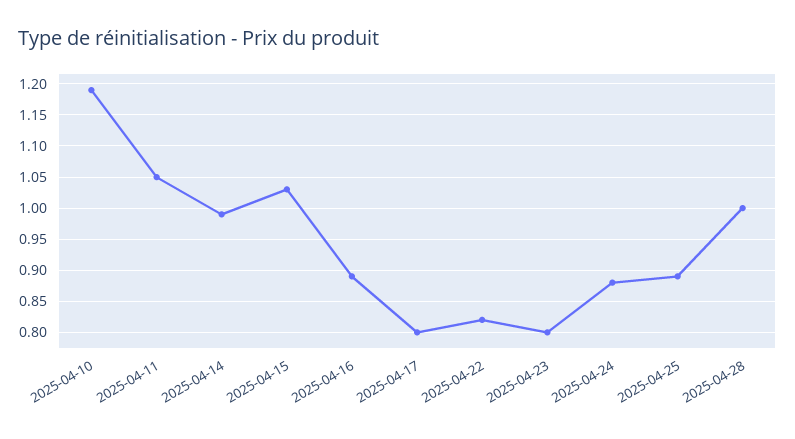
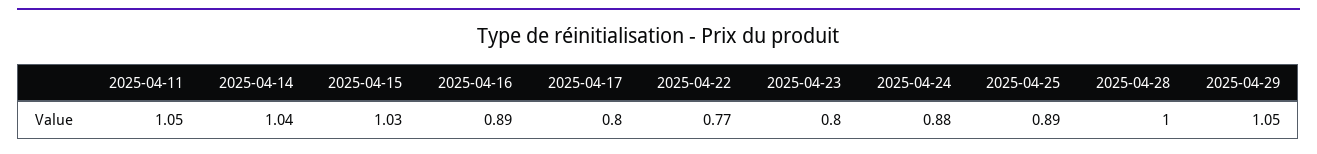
2025-04-10: 1.19 -> none
2025-04-14: 0.99 -> 1.04
2025-04-22: 0.82 -> 0.77
2025-04-29: none -> 1.05

